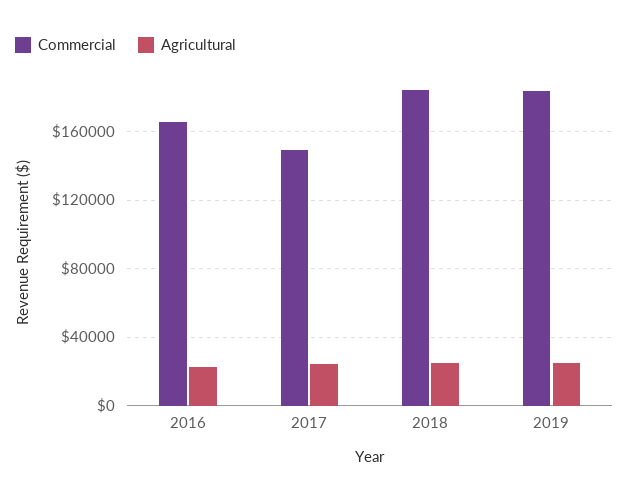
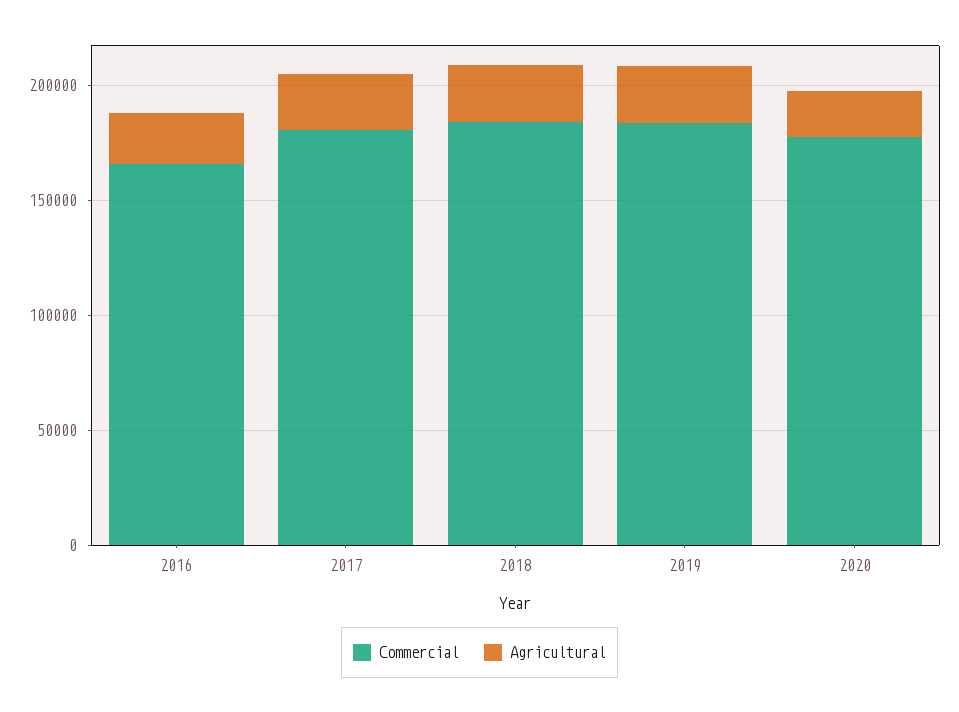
Commercial, 2017: 150000 -> 180000
Commercial, 2020: none -> 180000
Agricultural, 2020: none -> 20000

